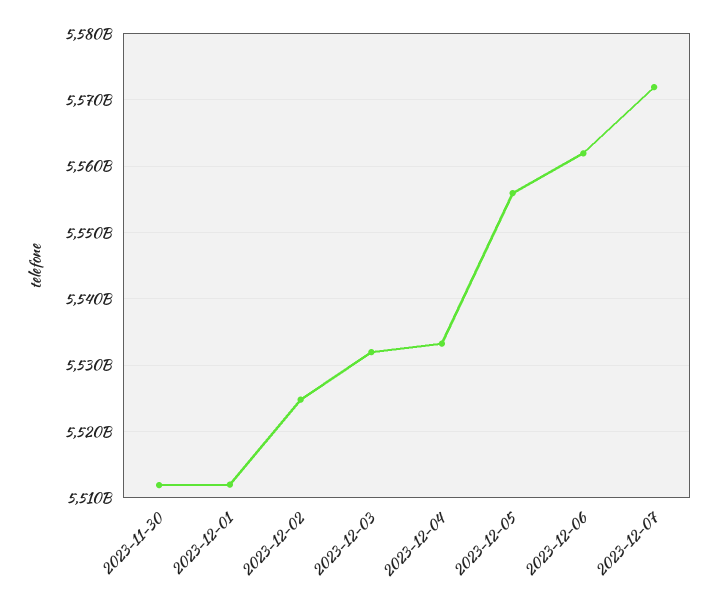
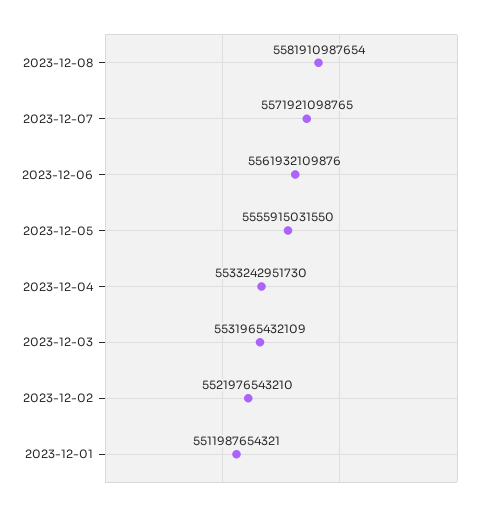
2023-11-30: 5512000000000 -> none
2023-12-02: 5525000000000 -> 5521976543210
2023-12-08: none -> 5581910987654

